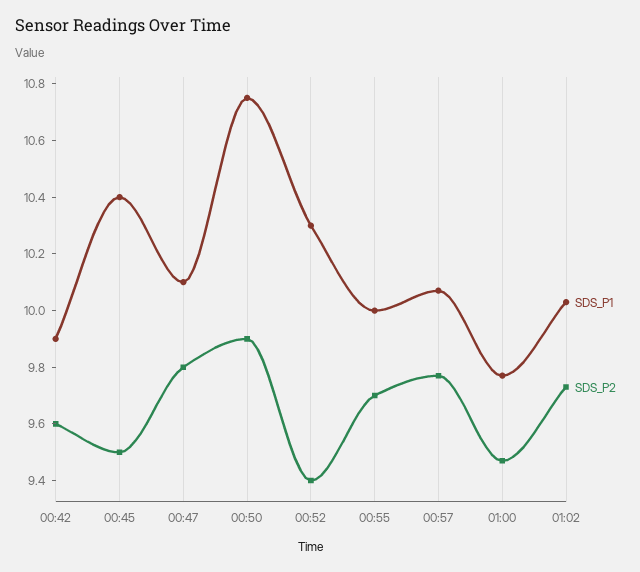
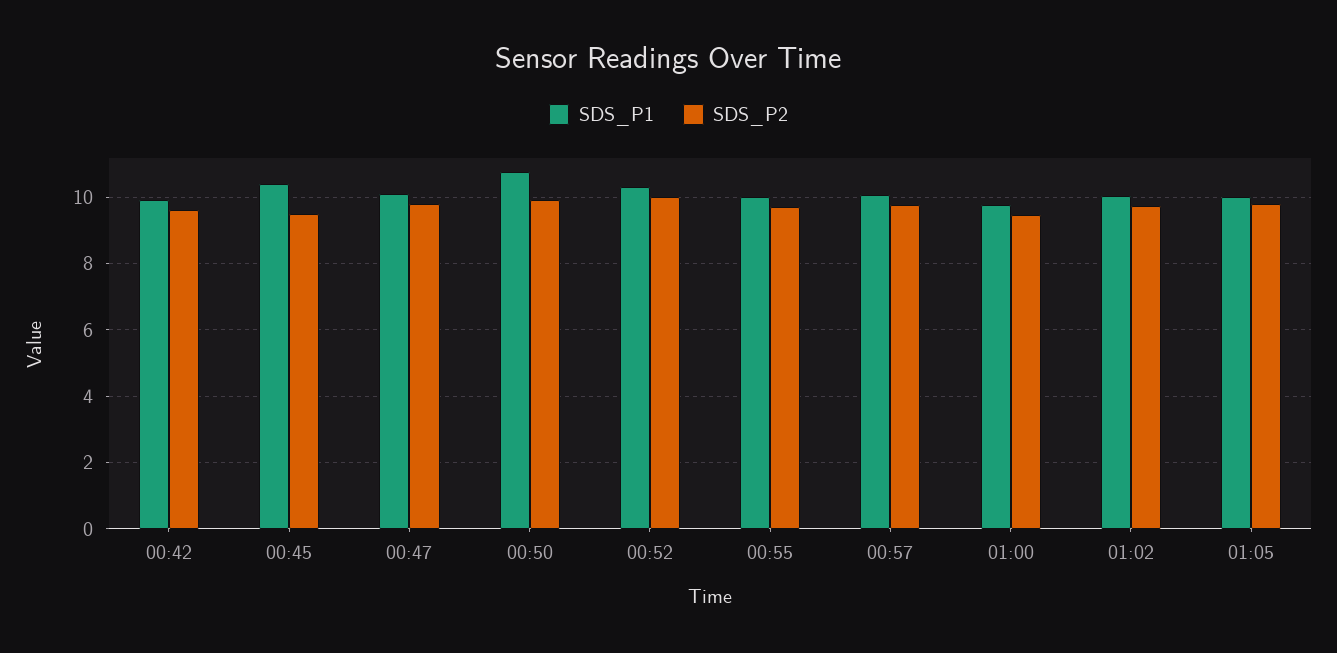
SDS_P2, 00:52: 9.4 -> 10
SDS_P1, 01:05: none -> 10
SDS_P2, 01:05: none -> 9.8

